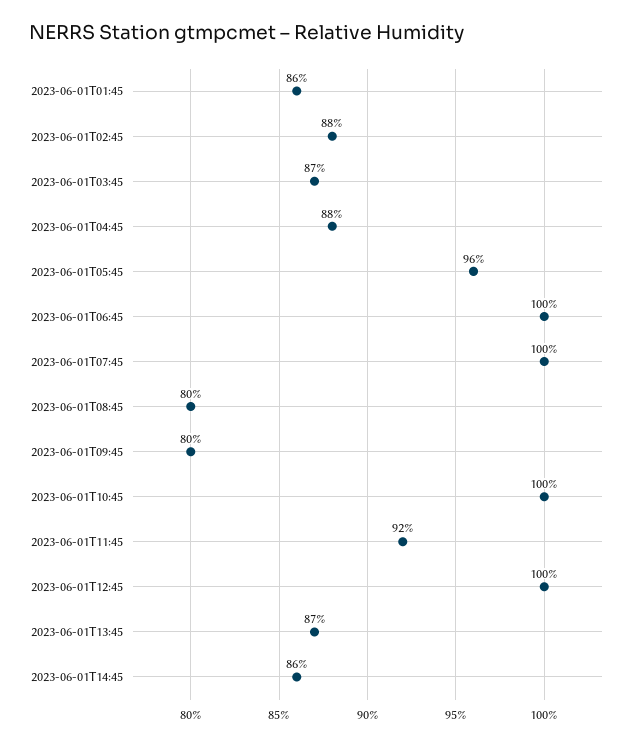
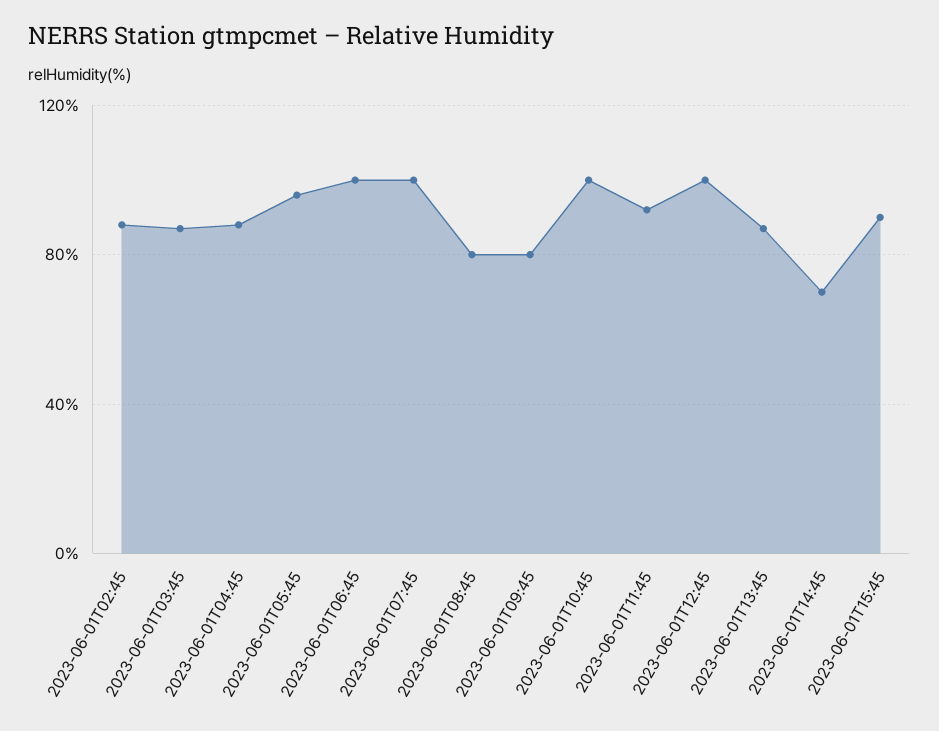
2023-06-01T01:45: 86 -> none
2023-06-01T14:45: 86 -> 70
2023-06-01T15:45: none -> 90

